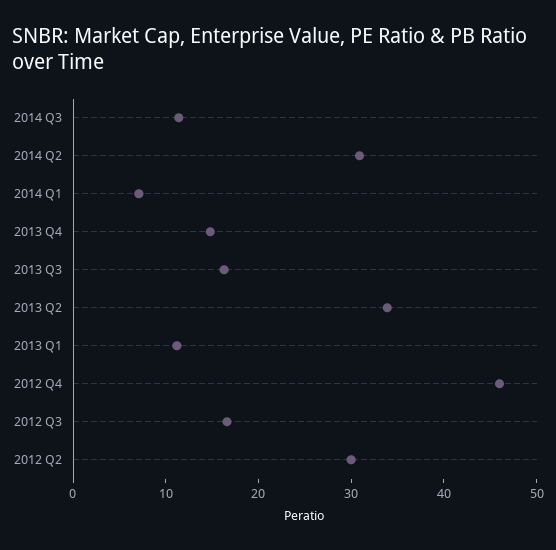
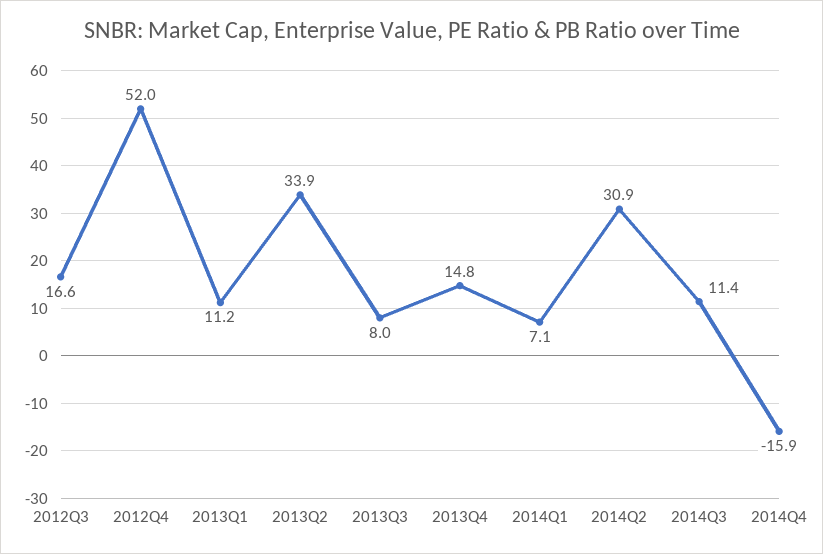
2013 Q3: 16 -> 8
2012 Q4: 46 -> 52
2012 Q2: 30 -> none
2014Q4: none -> -15.9

